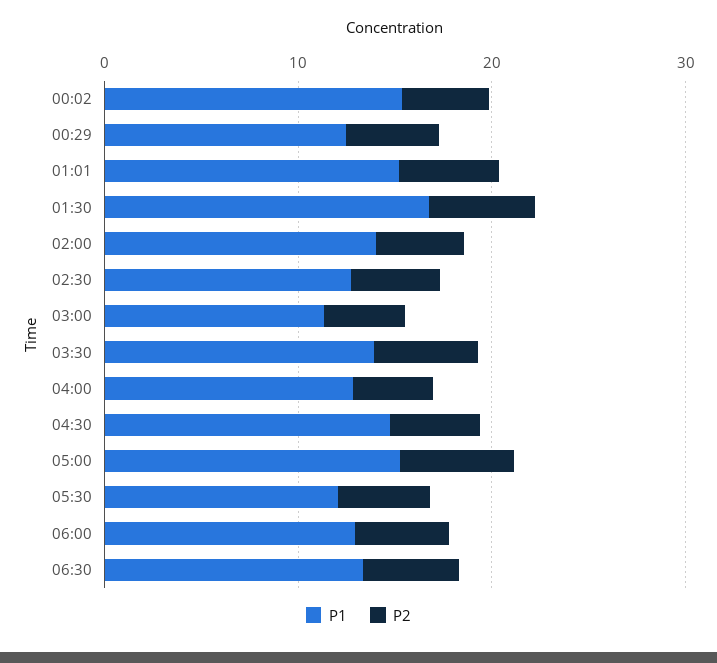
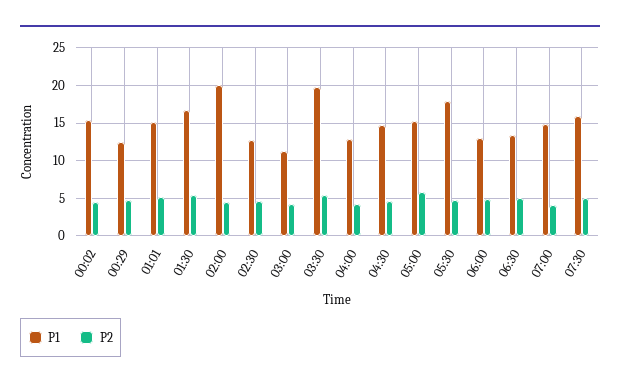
P1, 02:00: 14 -> 20
P1, 03:30: 14 -> 20
P1, 05:30: 12 -> 18
P1, 07:00: none -> 15
P2, 07:00: none -> 4
P1, 07:30: none -> 16
P2, 07:30: none -> 5

